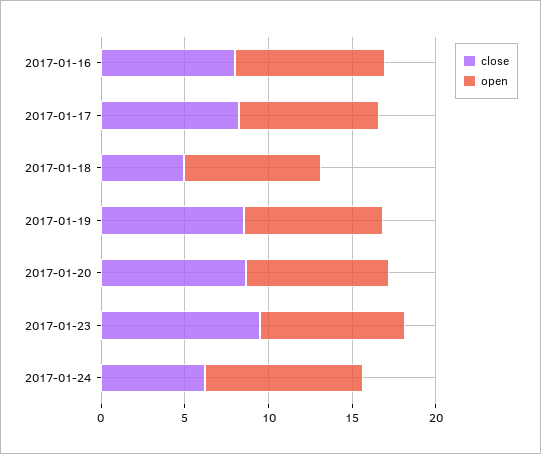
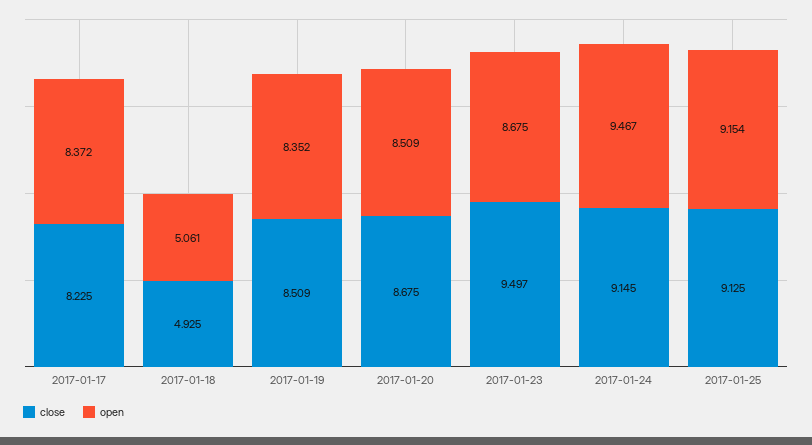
close, 2017-01-16: 8 -> none
open, 2017-01-16: 9 -> none
open, 2017-01-18: 8 -> 5.061
close, 2017-01-24: 6 -> 9.145
close, 2017-01-25: none -> 9.125
open, 2017-01-25: none -> 9.154

